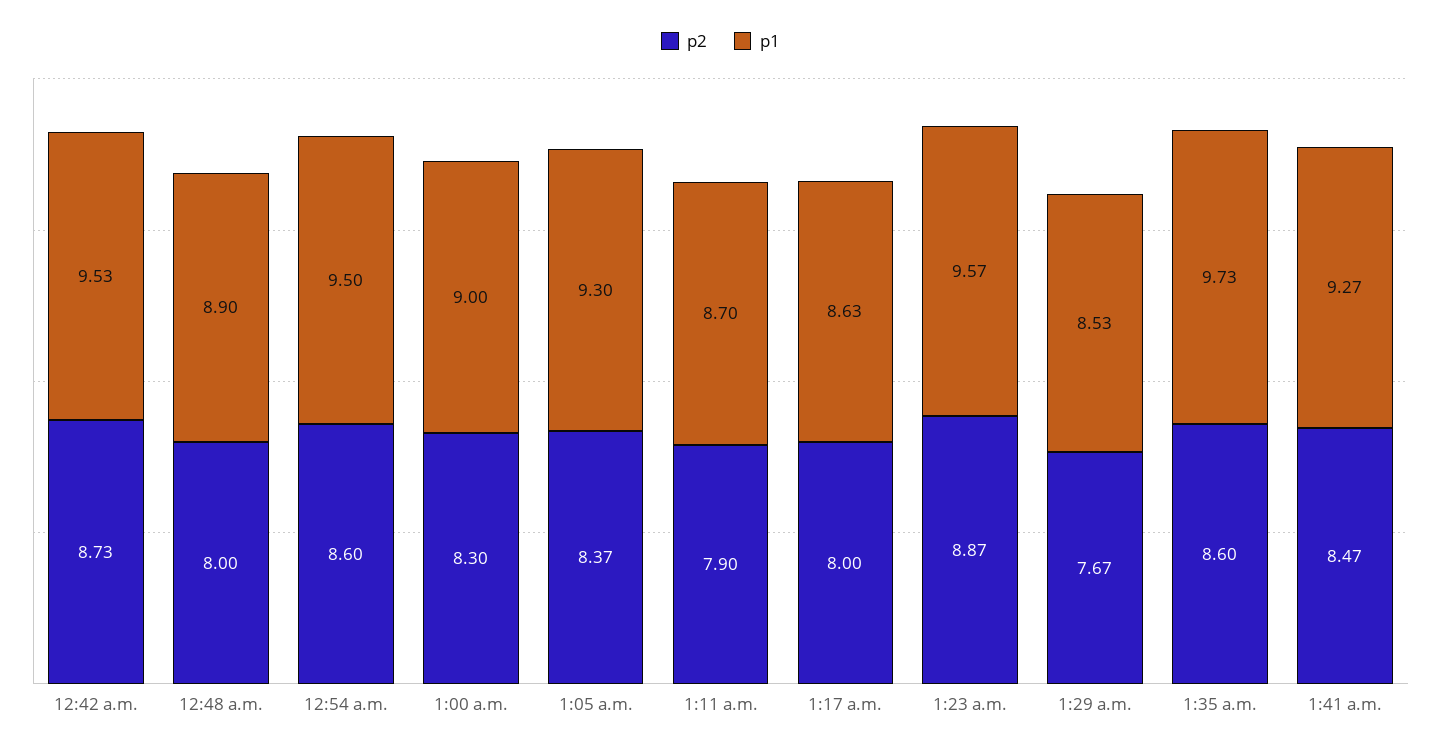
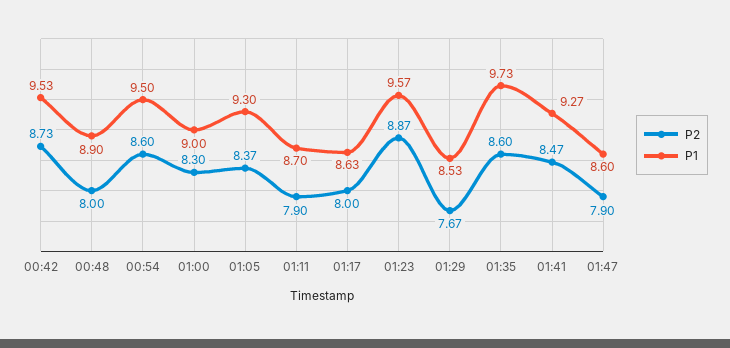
p2, 01:47: none -> 7.9
p1, 01:47: none -> 8.6

